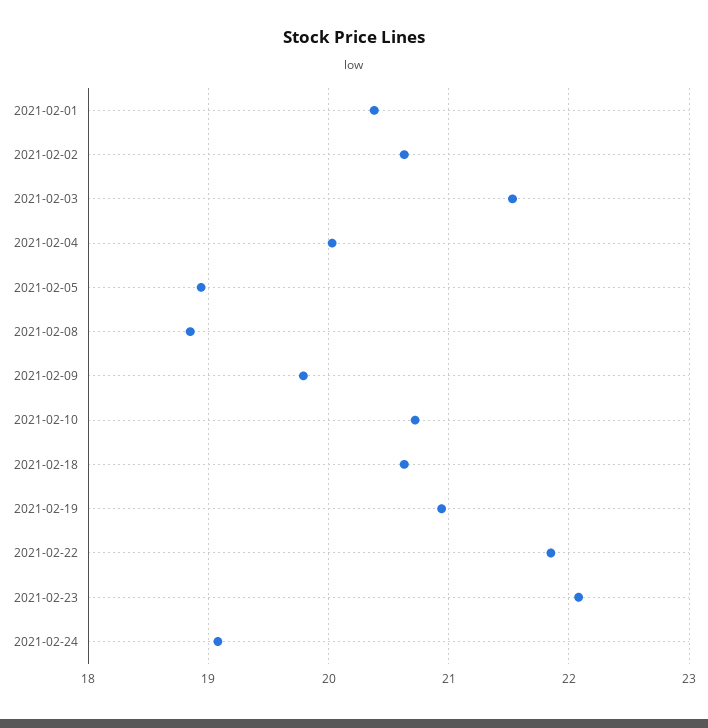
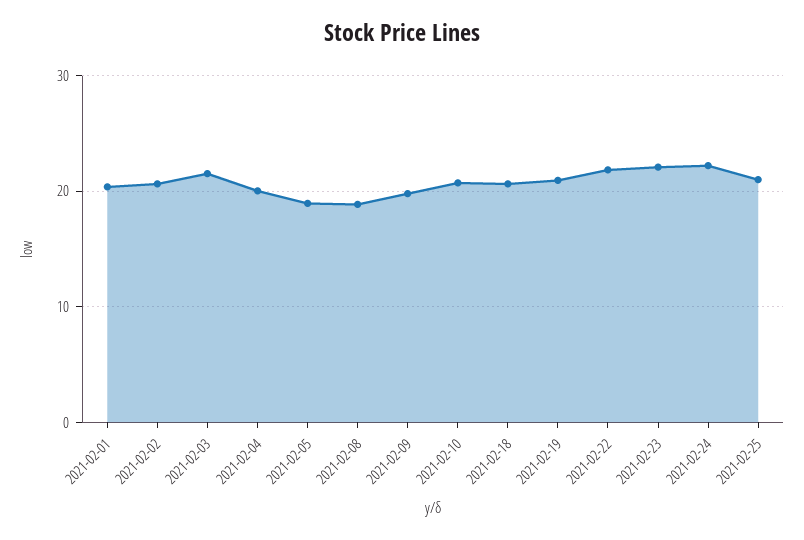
2021-02-24: 19.1 -> 22
2021-02-25: none -> 21

